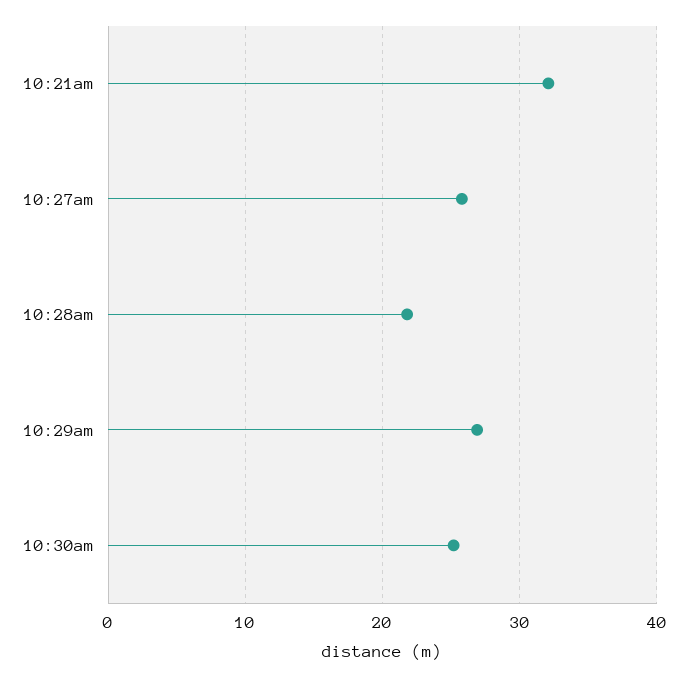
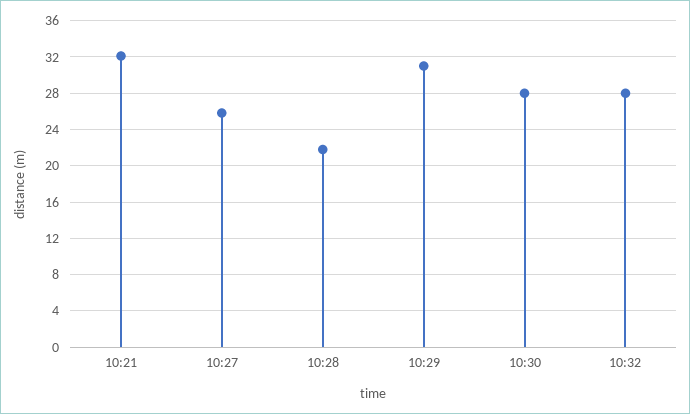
10:29am: 27 -> 31
10:30am: 25 -> 28
10:32: none -> 28

